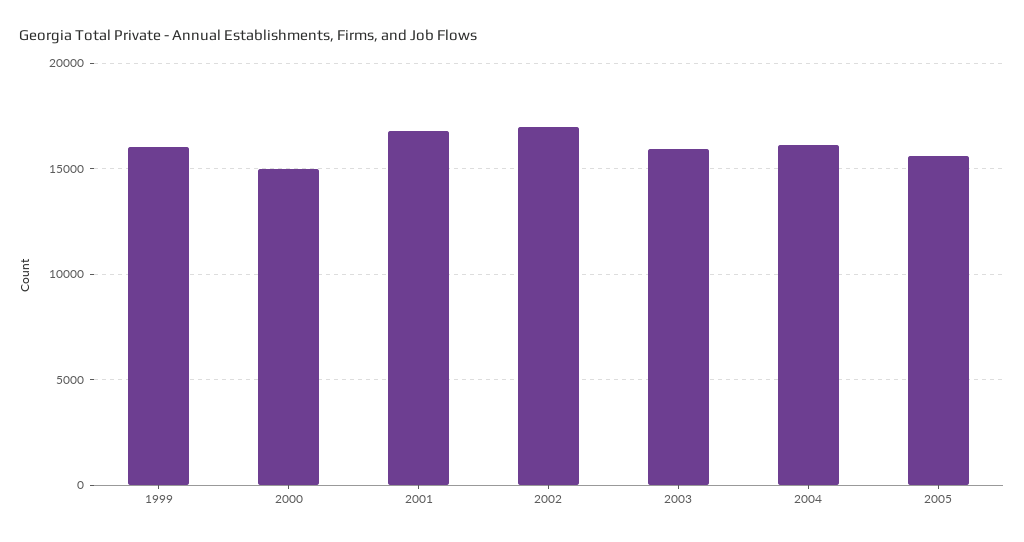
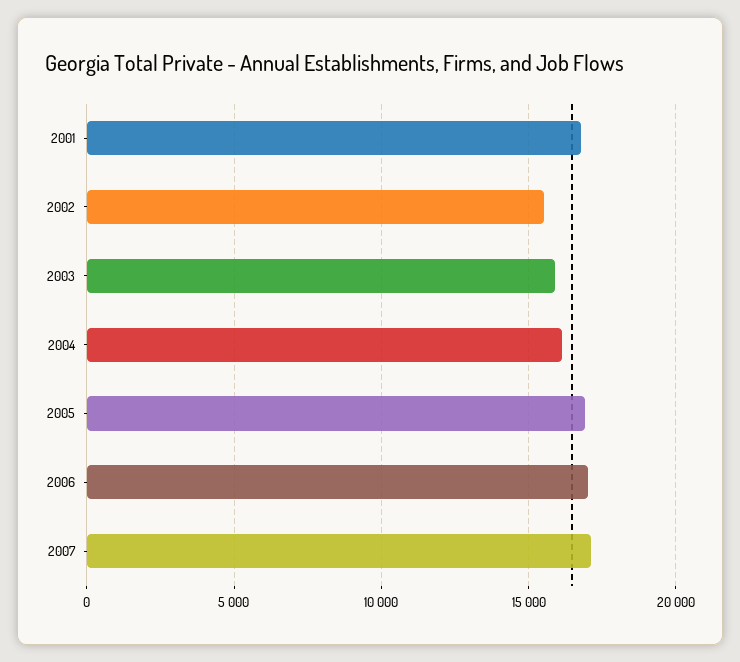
1999: 16000 -> none
2000: 15000 -> none
2002: 17000 -> 15500
2005: 15500 -> 17000
2006: none -> 17000
2007: none -> 17000

